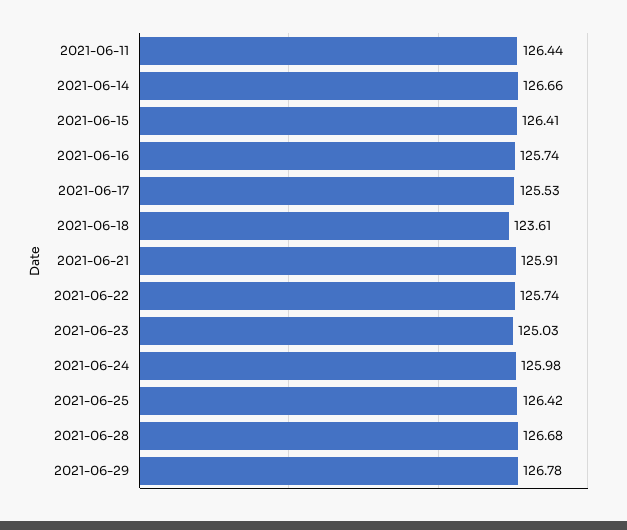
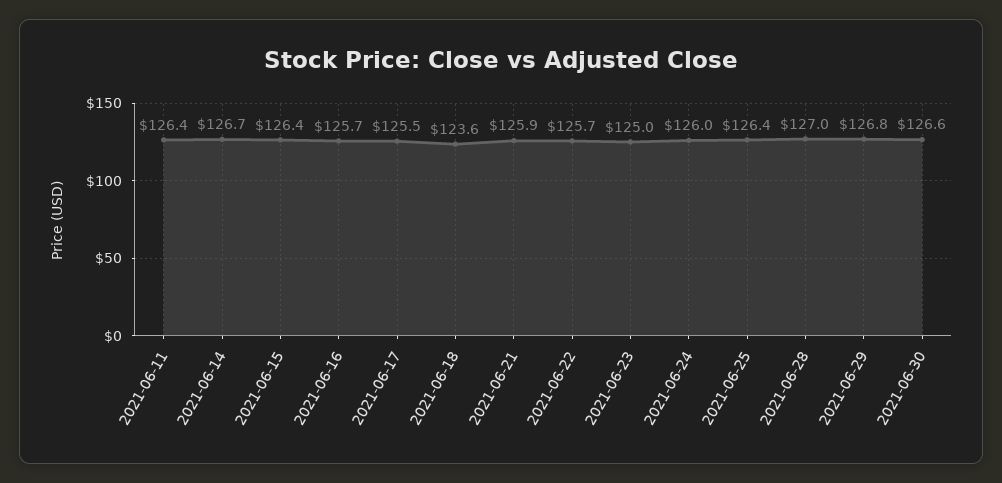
2021-06-28: 126.68 -> 127
2021-06-30: none -> 126.6

